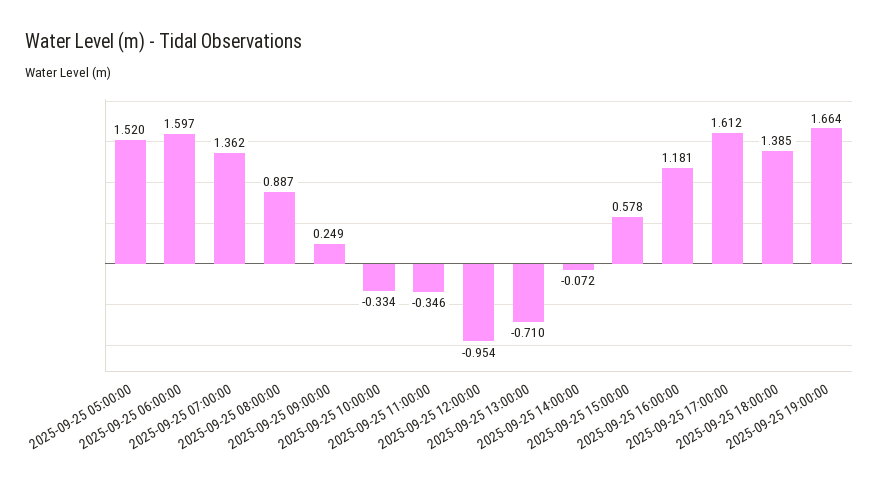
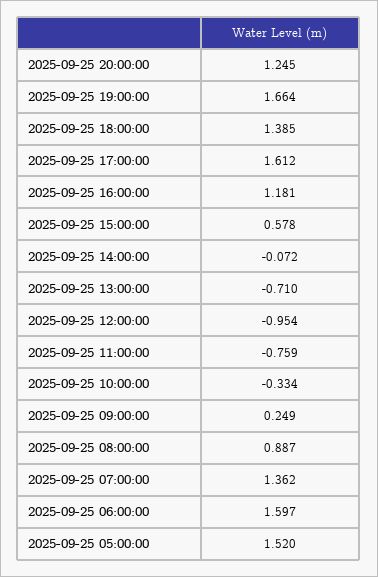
2025-09-25 11:00:00: -0.346 -> -0.759
2025-09-25 20:00:00: none -> 1.245

